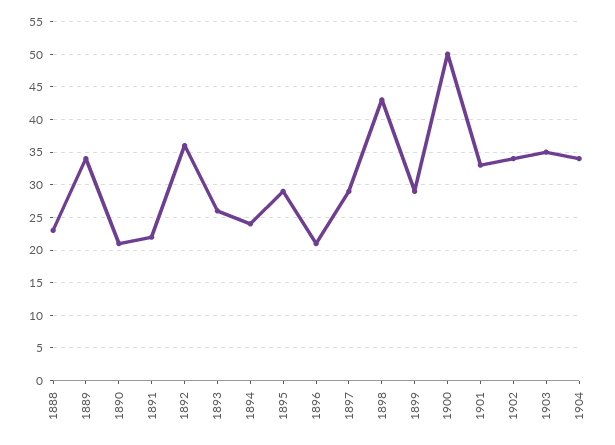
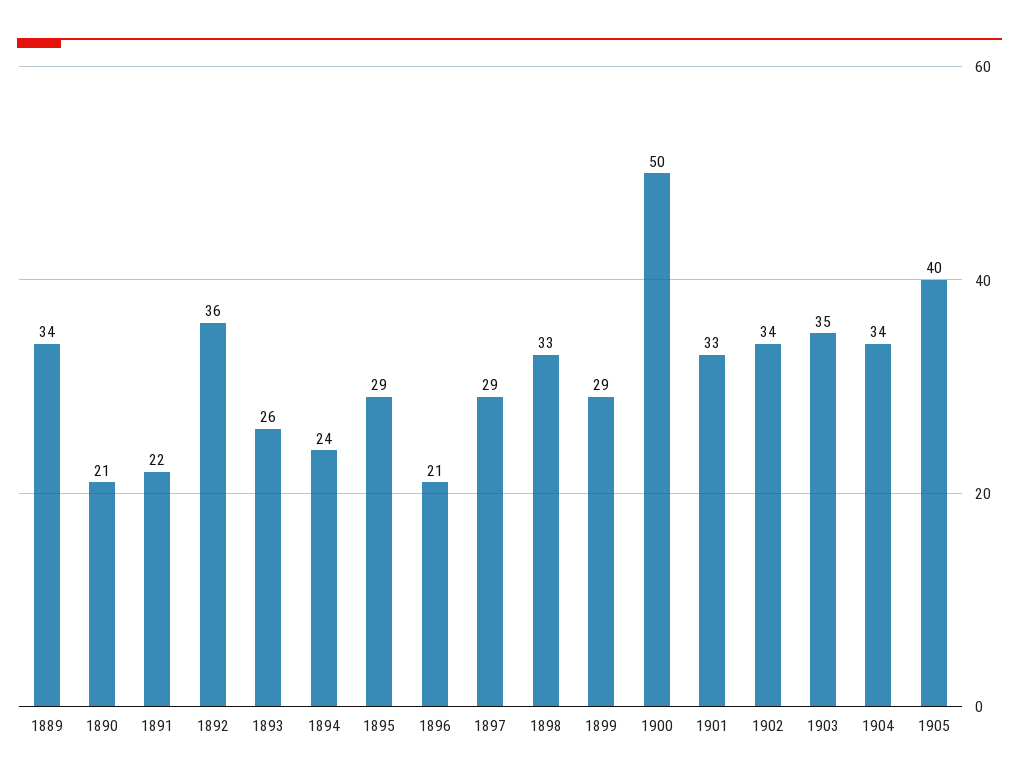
1888: 23 -> none
1898: 43 -> 33
1905: none -> 40

